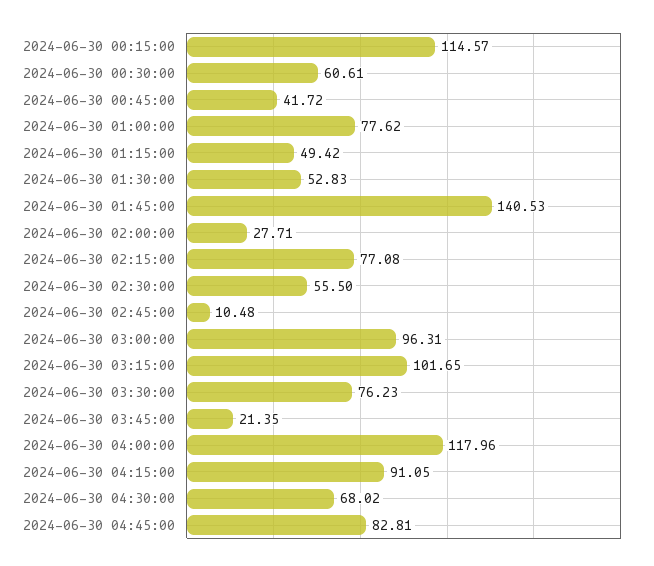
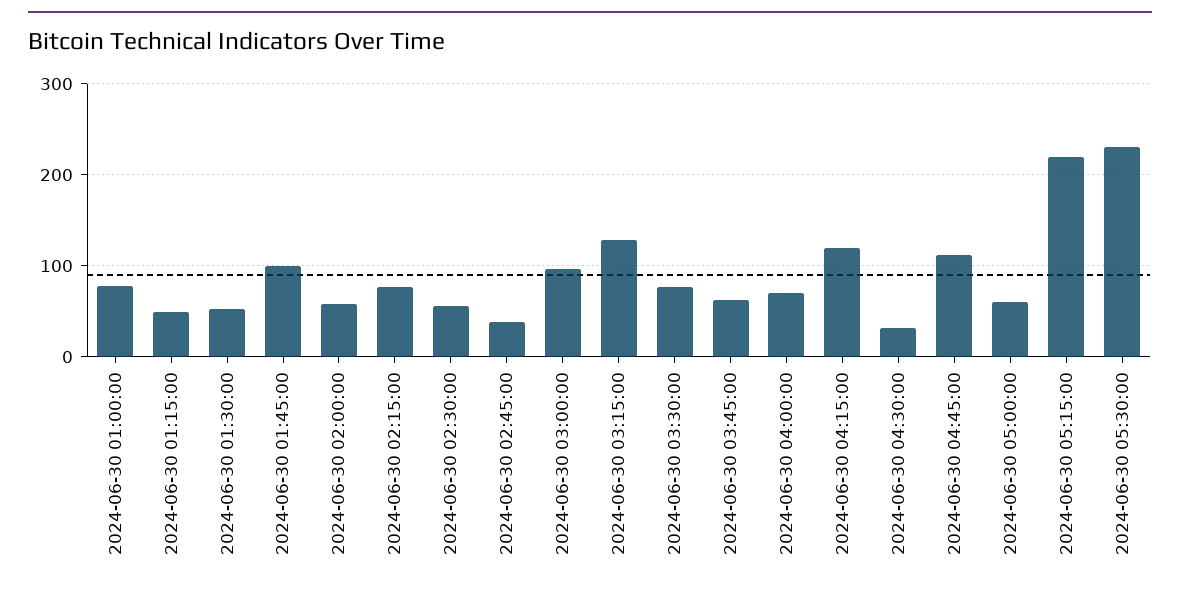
2024-06-30 00:15:00: 114.57 -> none
2024-06-30 00:30:00: 60.61 -> none
2024-06-30 00:45:00: 41.72 -> none
2024-06-30 01:45:00: 140.53 -> 100
2024-06-30 02:00:00: 27.71 -> 60
2024-06-30 02:45:00: 10.48 -> 40
2024-06-30 03:15:00: 101.65 -> 130
2024-06-30 03:45:00: 21.35 -> 60
2024-06-30 04:00:00: 117.96 -> 70
2024-06-30 04:15:00: 91.05 -> 120
2024-06-30 04:30:00: 68.02 -> 30
2024-06-30 04:45:00: 82.81 -> 110
2024-06-30 05:00:00: none -> 60
2024-06-30 05:15:00: none -> 220
2024-06-30 05:30:00: none -> 230

